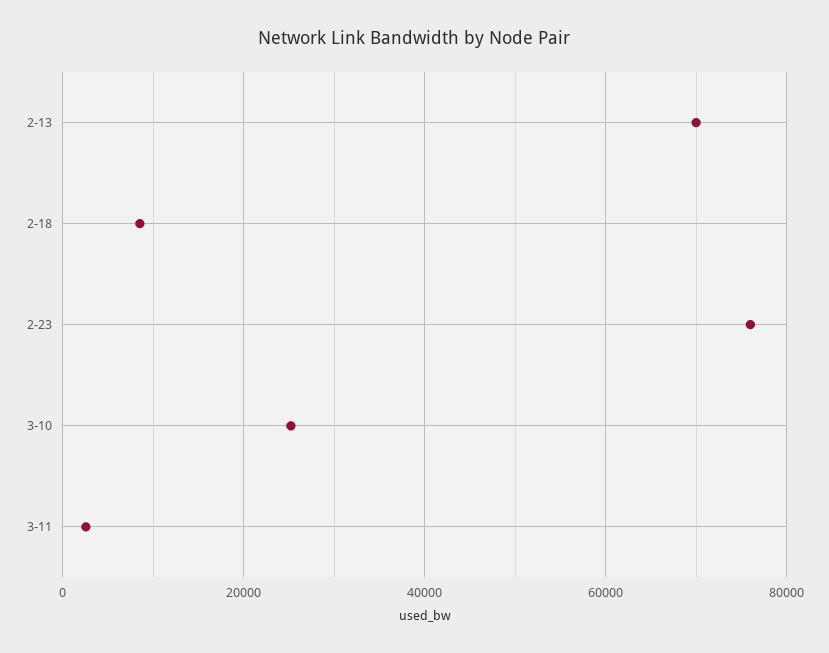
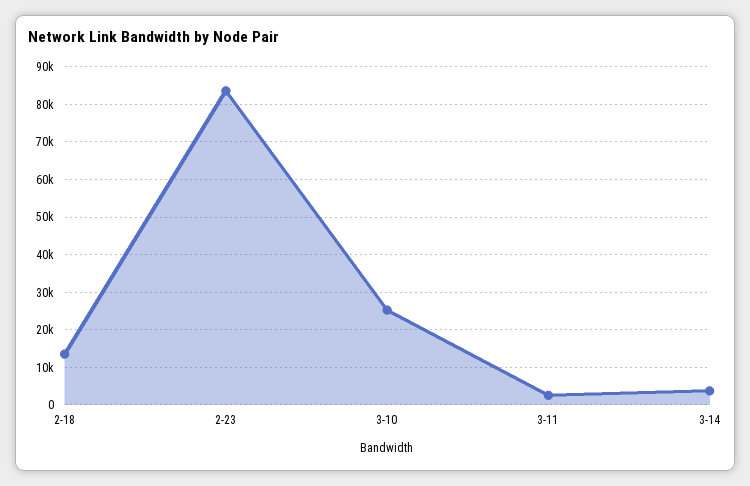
2-13: 70000 -> none
2-18: 8000 -> 14000
2-23: 76000 -> 84000
3-14: none -> 4000

